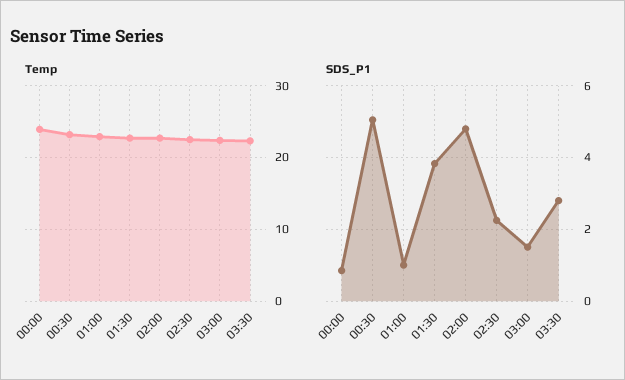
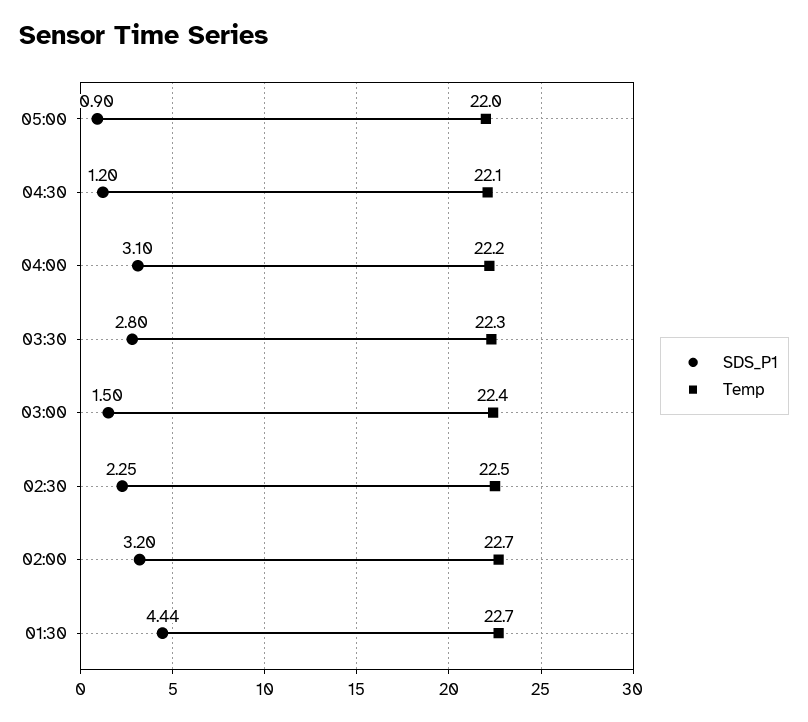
Temp, 00:00: 24 -> none
Temp, 00:30: 23 -> none
Temp, 01:00: 23 -> none
SDS_P1, 00:00: 0.8 -> none
SDS_P1, 00:30: 5 -> none
SDS_P1, 01:00: 1 -> none
SDS_P1, 01:30: 3.8 -> 4.44
SDS_P1, 02:00: 4.8 -> 3.2
SDS_P1, 05:00: none -> 0.9
Temp, 05:00: none -> 22
SDS_P1, 04:30: none -> 1.2
Temp, 04:30: none -> 22.1
SDS_P1, 04:00: none -> 3.1
Temp, 04:00: none -> 22.2

